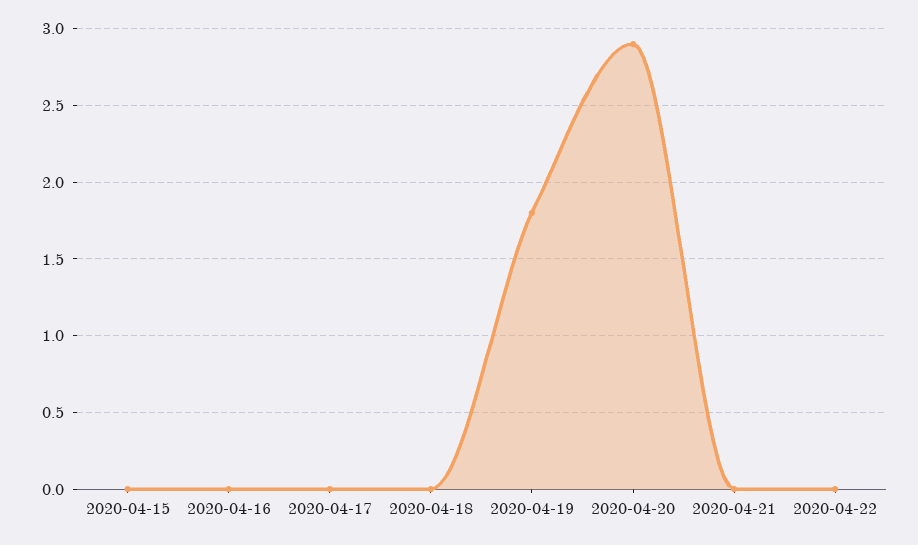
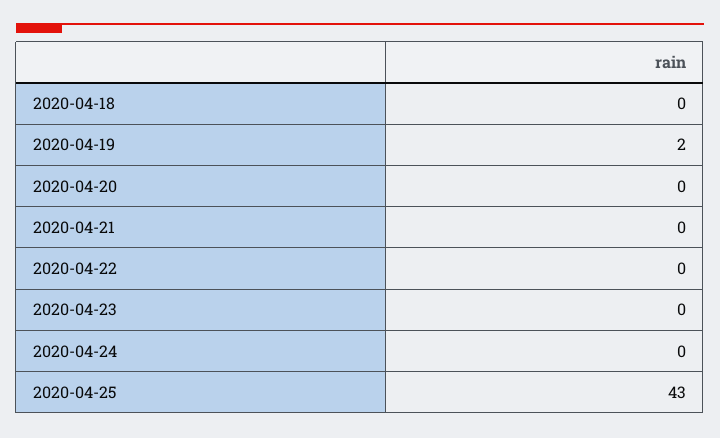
2020-04-15: 0 -> none
2020-04-16: 0 -> none
2020-04-17: 0 -> none
2020-04-20: 2.9 -> 0
2020-04-23: none -> 0
2020-04-24: none -> 0
2020-04-25: none -> 43

